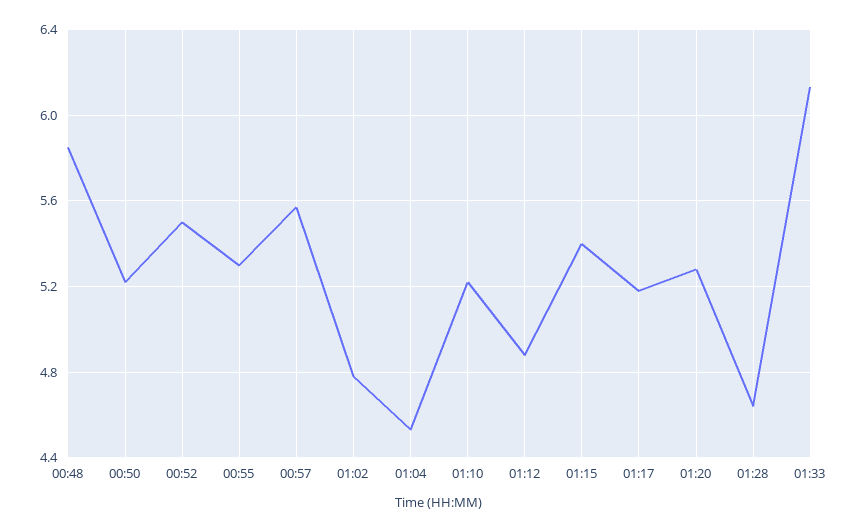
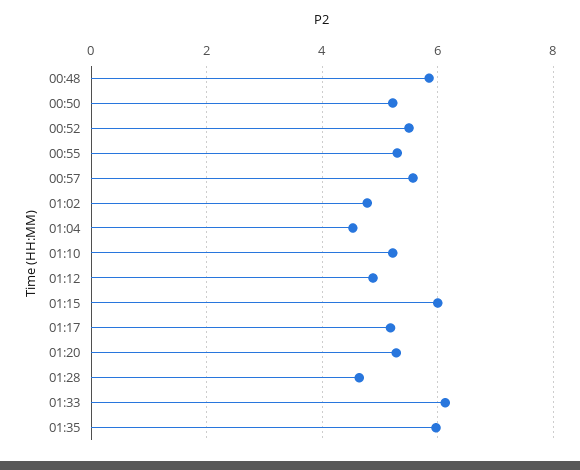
01:15: 5.4 -> 6
01:35: none -> 6

